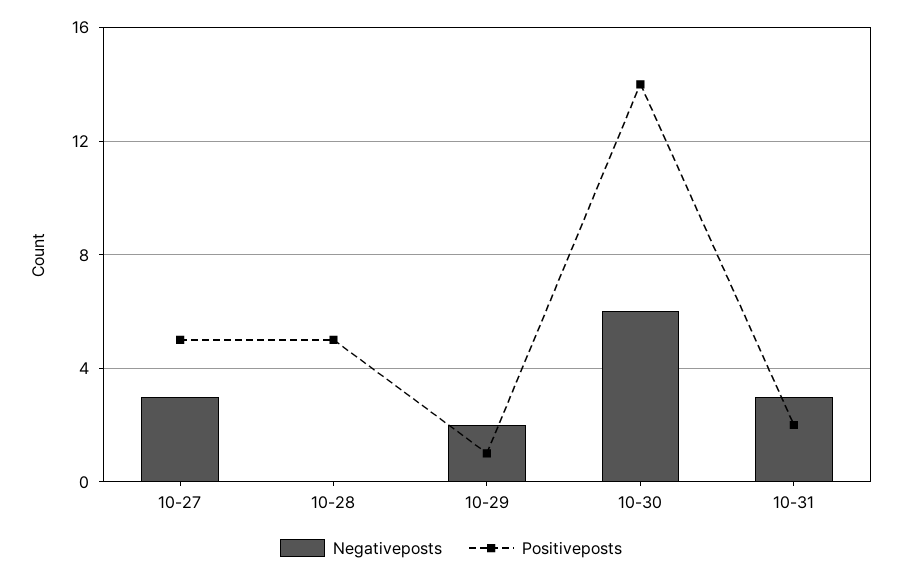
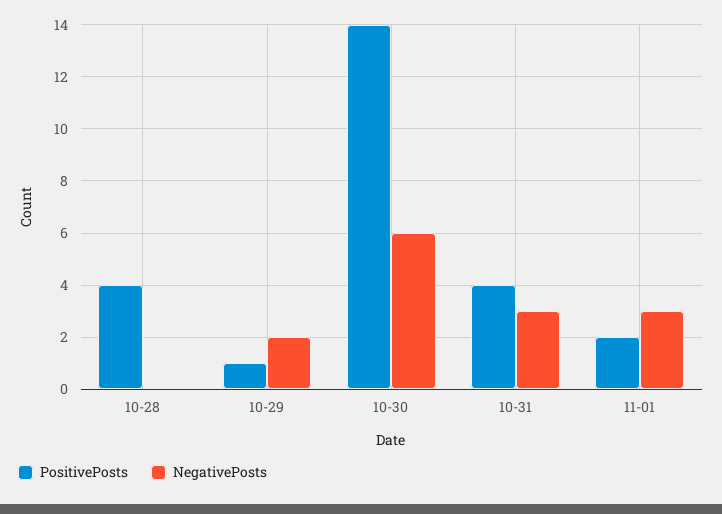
Negativeposts, 10-27: 3 -> none
Positiveposts, 10-27: 5 -> none
Positiveposts, 10-28: 5 -> 4
Positiveposts, 10-31: 2 -> 4
Positiveposts, 11-01: none -> 2
Negativeposts, 11-01: none -> 3

